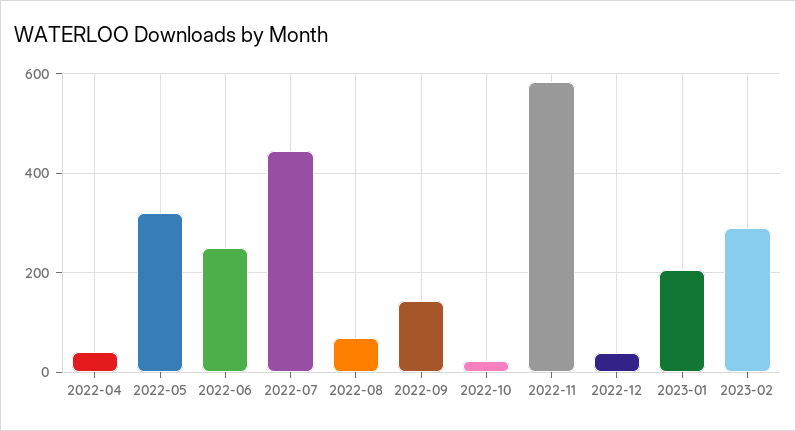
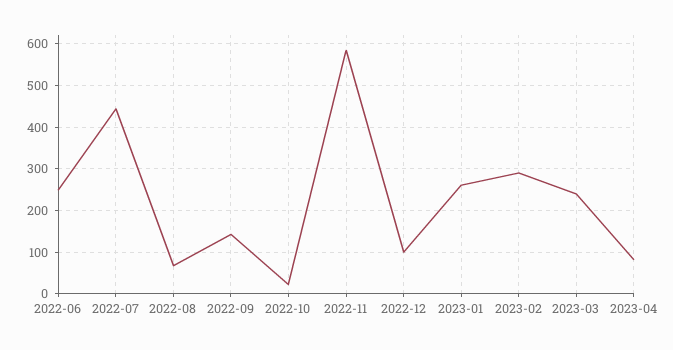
2022-04: 40 -> none
2022-05: 320 -> none
2022-12: 40 -> 100
2023-01: 200 -> 260
2023-03: none -> 240
2023-04: none -> 80

